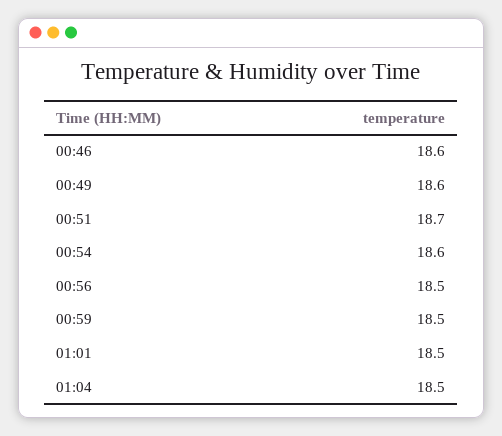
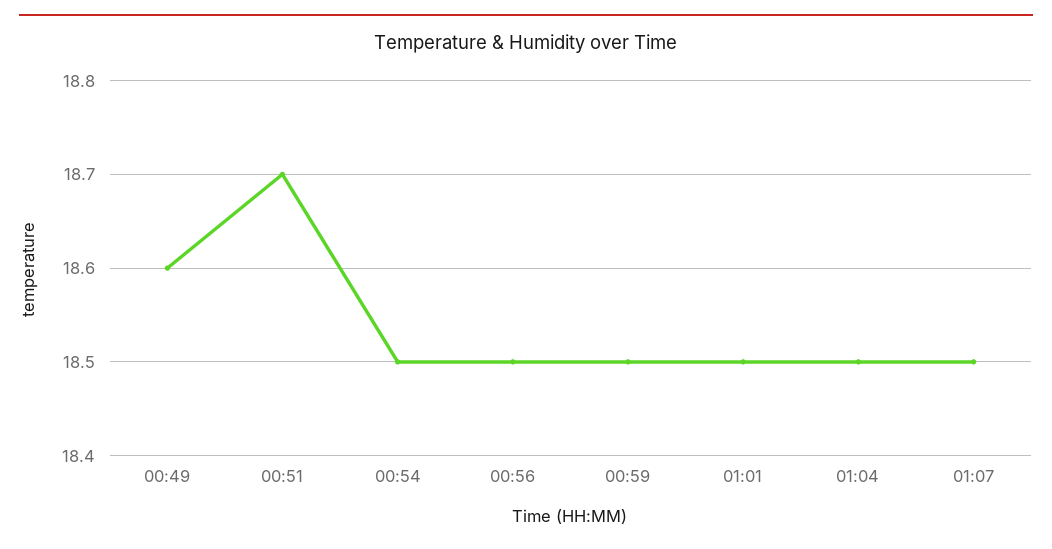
00:46: 18.6 -> none
00:54: 18.6 -> 18.5
01:07: none -> 18.5

